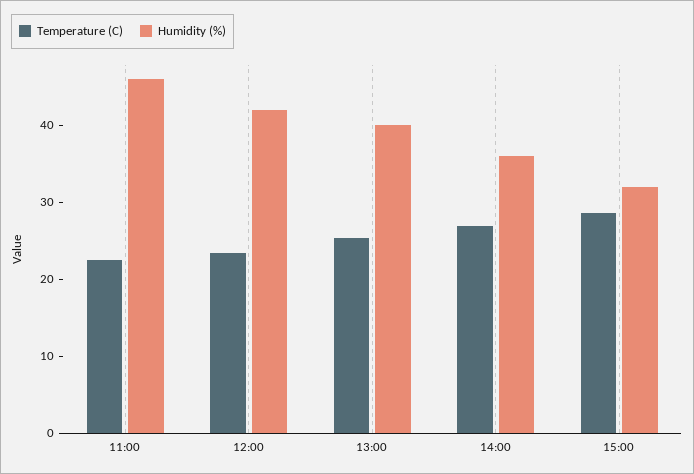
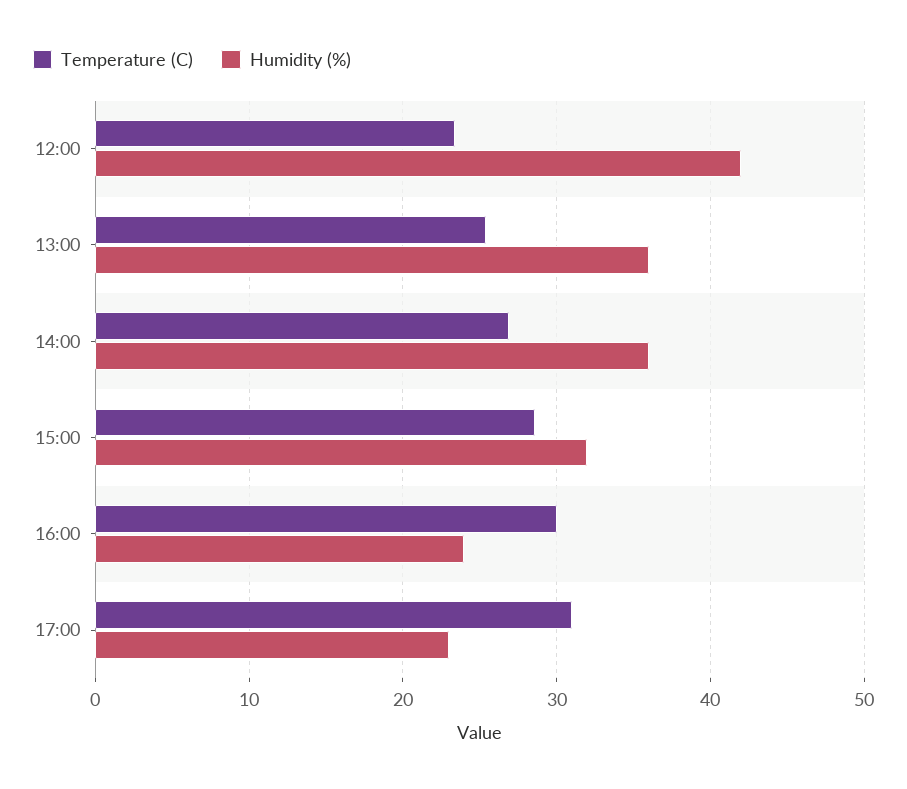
Temperature (C), 11:00: 22 -> none
Humidity (%), 11:00: 46 -> none
Humidity (%), 13:00: 40 -> 36
Temperature (C), 16:00: none -> 30
Humidity (%), 16:00: none -> 24
Temperature (C), 17:00: none -> 31
Humidity (%), 17:00: none -> 23

